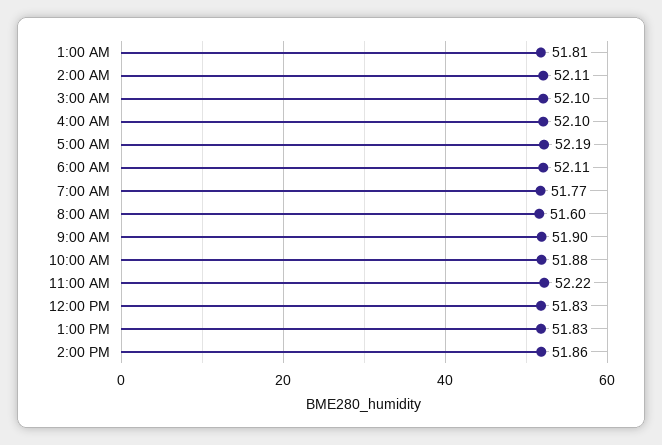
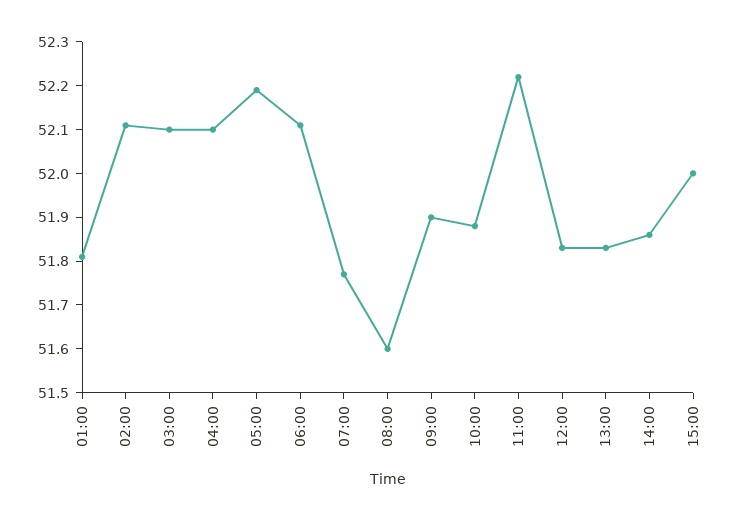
15:00: none -> 52

